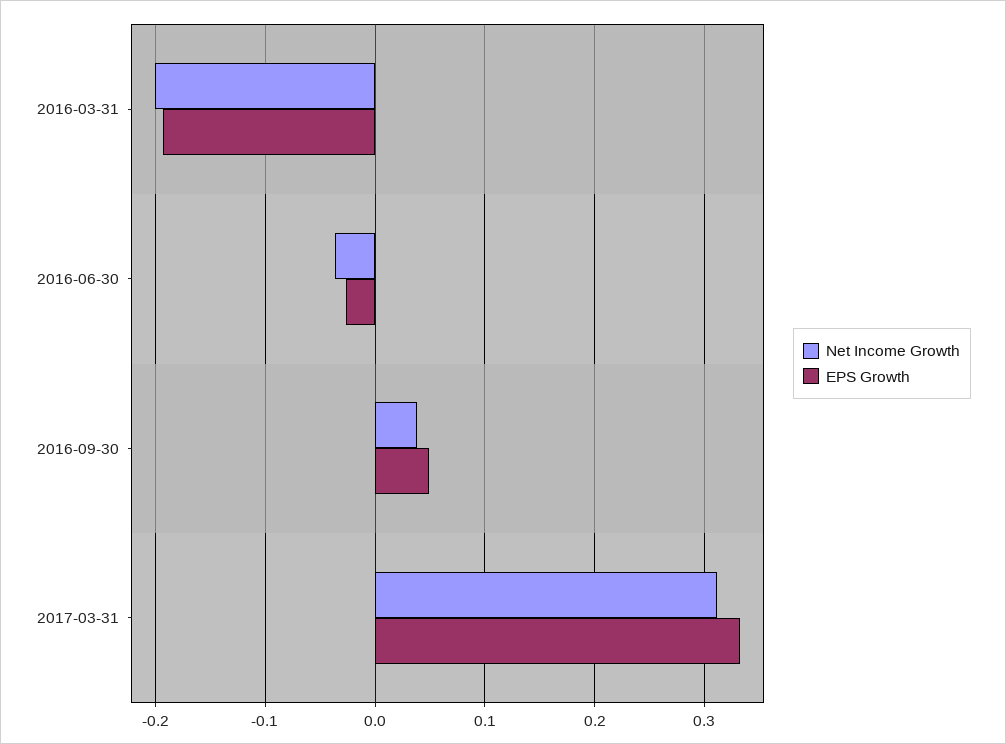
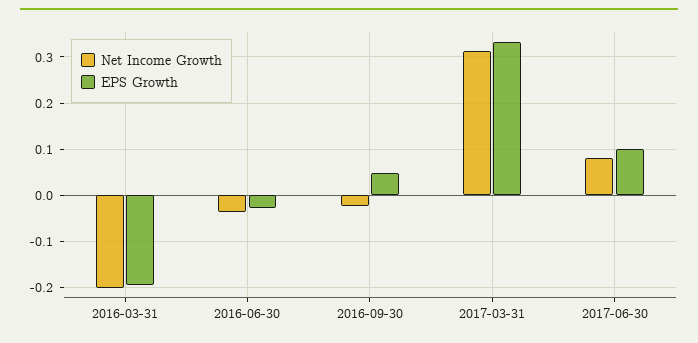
Net Income Growth, 2016-09-30: 0.04 -> -0.02
Net Income Growth, 2017-06-30: none -> 0.08
EPS Growth, 2017-06-30: none -> 0.1

